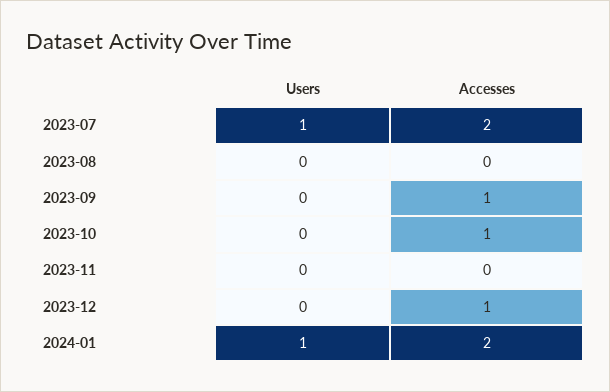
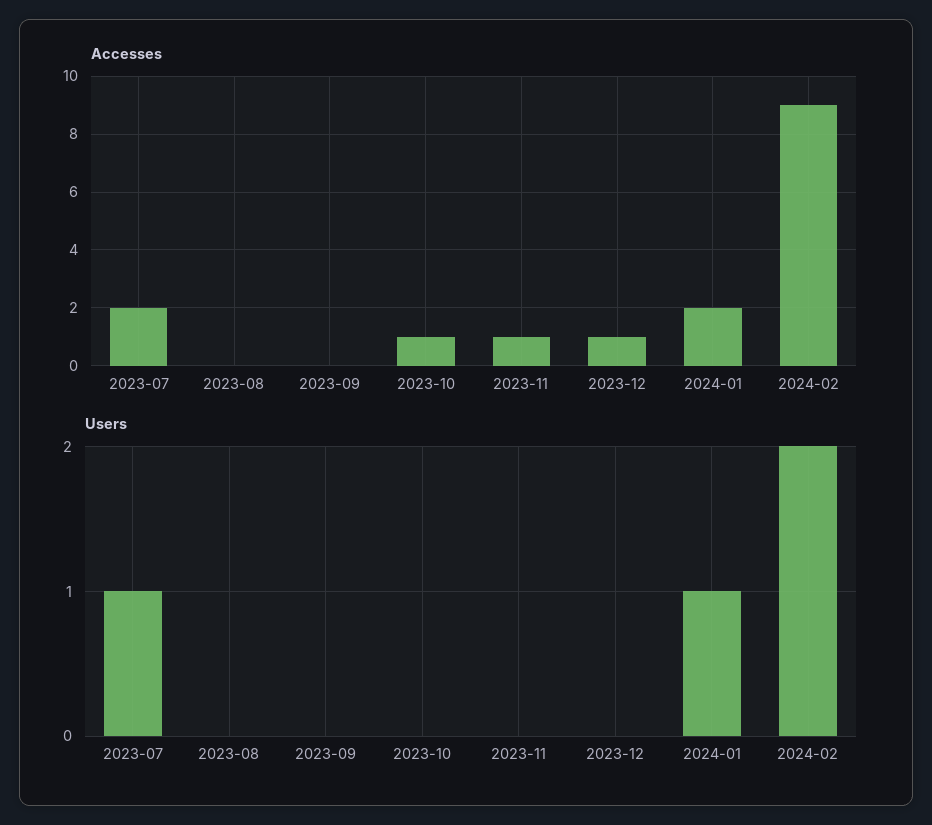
Accesses, 2023-09: 1 -> 0
Accesses, 2023-11: 0 -> 1
Accesses, 2024-02: none -> 9
Users, 2024-02: none -> 2

